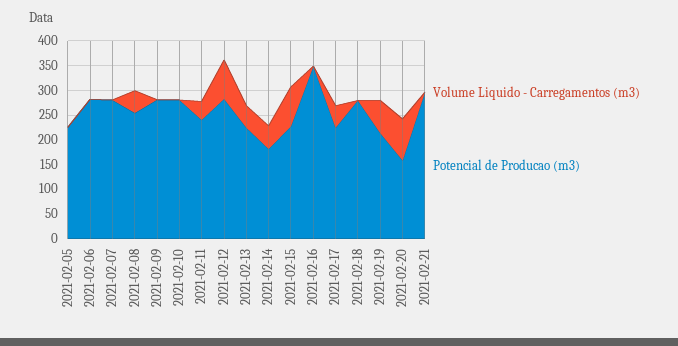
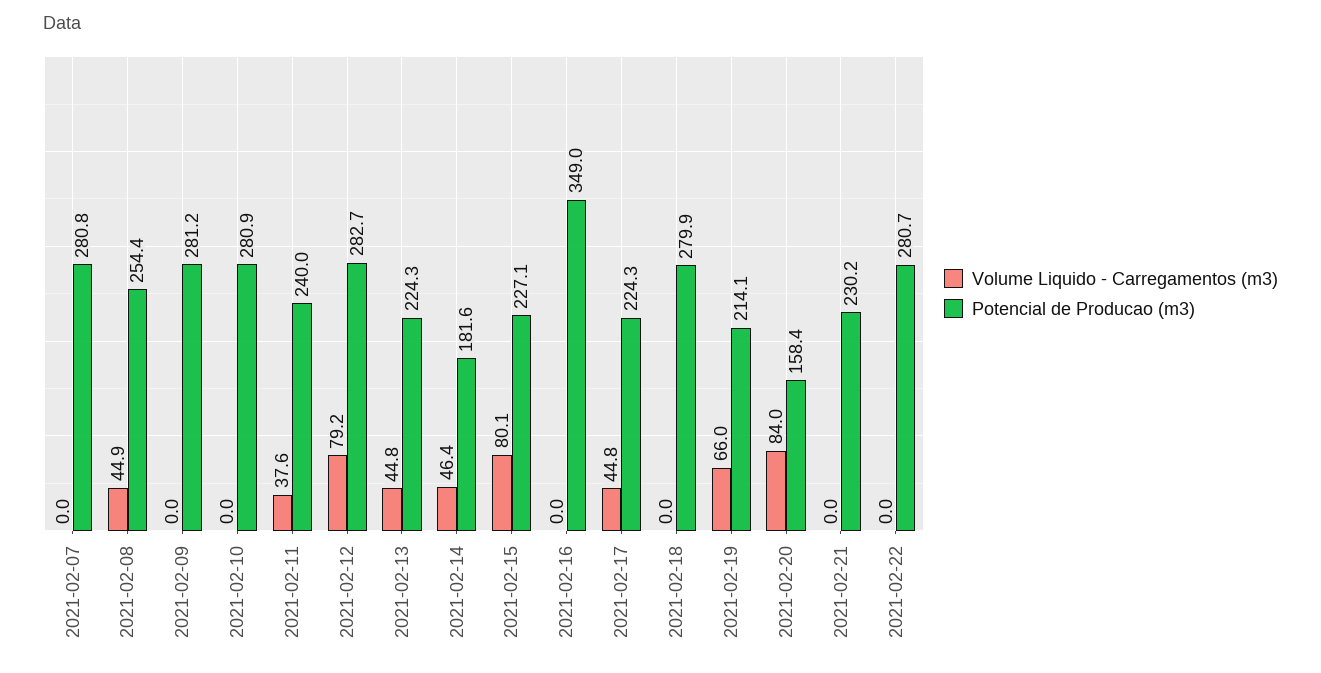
Volume Liquido - Carregamentos (m3), 2021-02-05: 0 -> none
Potencial de Producao (m3), 2021-02-05: 225 -> none
Volume Liquido - Carregamentos (m3), 2021-02-06: 0 -> none
Potencial de Producao (m3), 2021-02-06: 275 -> none
Potencial de Producao (m3), 2021-02-21: 300 -> 230.2
Volume Liquido - Carregamentos (m3), 2021-02-22: none -> 0
Potencial de Producao (m3), 2021-02-22: none -> 280.7

